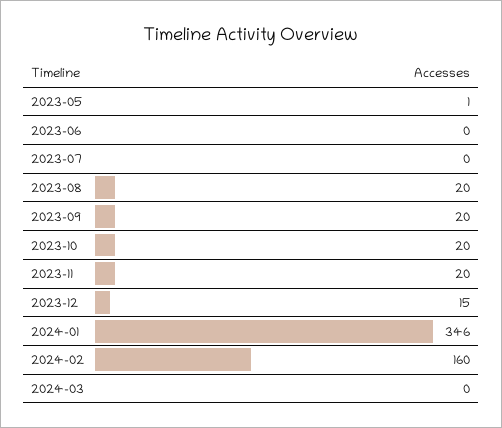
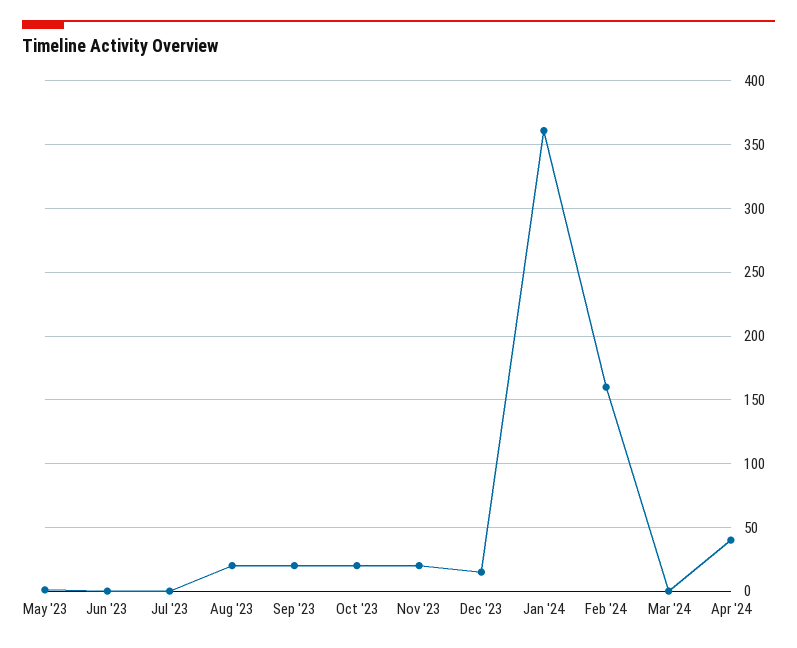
2024-01: 346 -> 360
Apr '24: none -> 40

